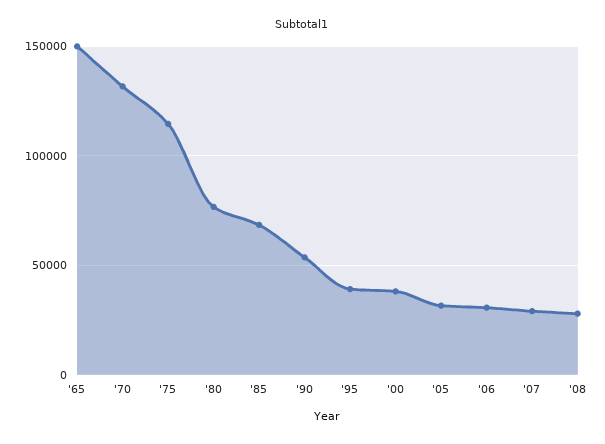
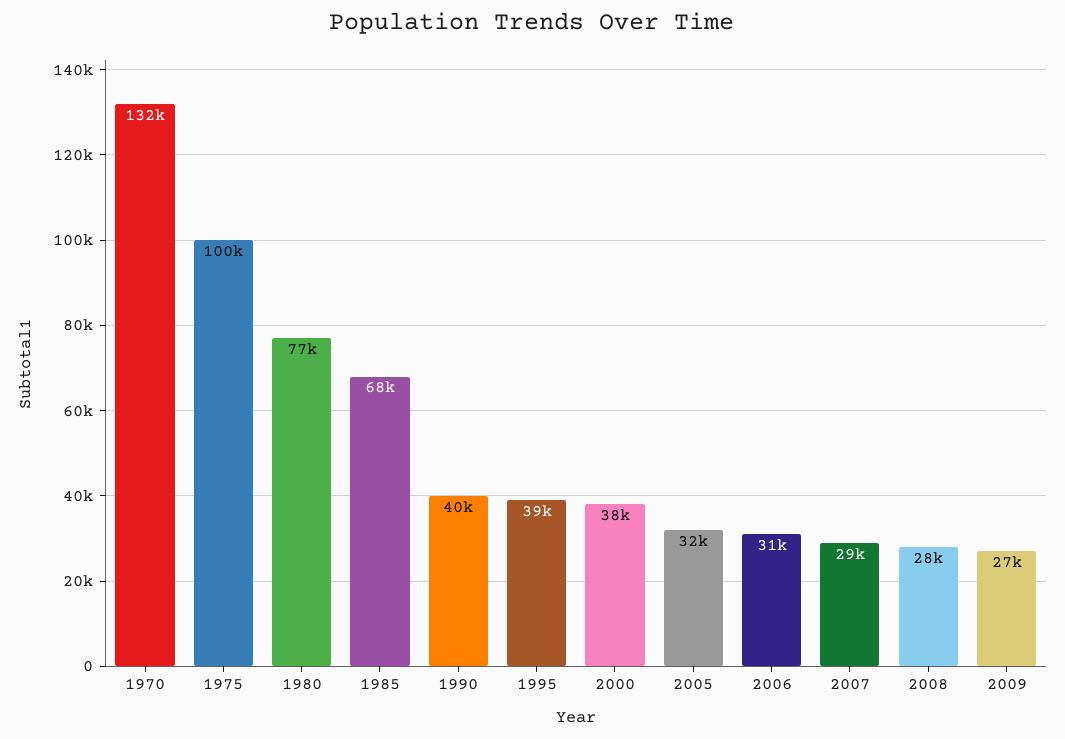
'65: 150000 -> none
'75: 115000 -> 100000
'90: 55000 -> 40000
2009: none -> 27000

